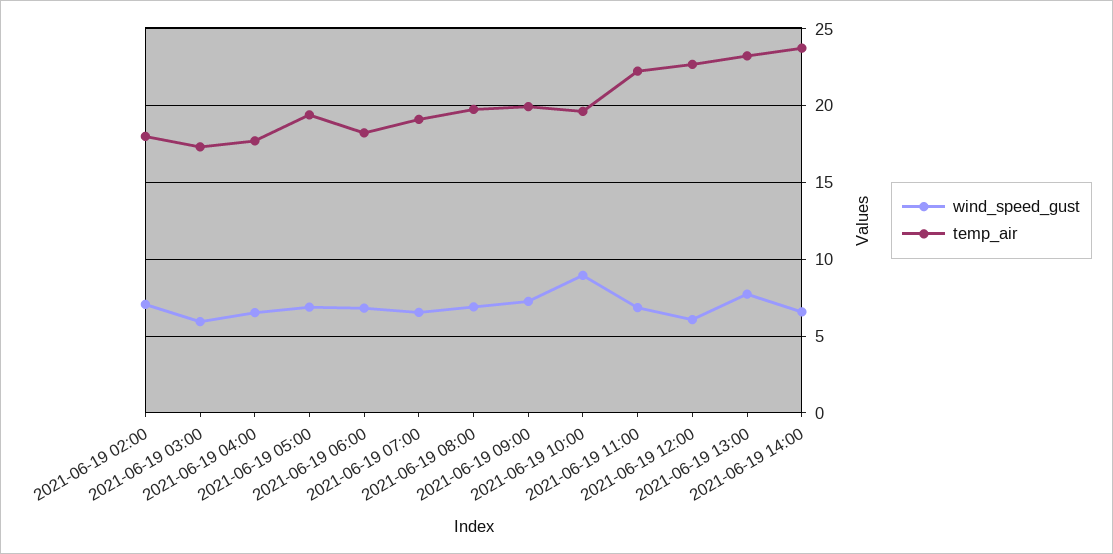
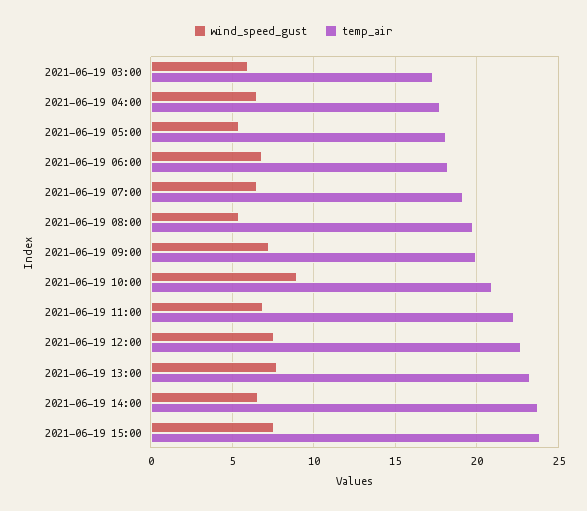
wind_speed_gust, 2021-06-19 02:00: 7 -> none
temp_air, 2021-06-19 02:00: 18 -> none
wind_speed_gust, 2021-06-19 05:00: 7 -> 5.5
temp_air, 2021-06-19 05:00: 19.5 -> 18
wind_speed_gust, 2021-06-19 08:00: 7 -> 5.5
temp_air, 2021-06-19 10:00: 19.5 -> 21
wind_speed_gust, 2021-06-19 12:00: 6 -> 7.5
wind_speed_gust, 2021-06-19 15:00: none -> 7.5
temp_air, 2021-06-19 15:00: none -> 24

